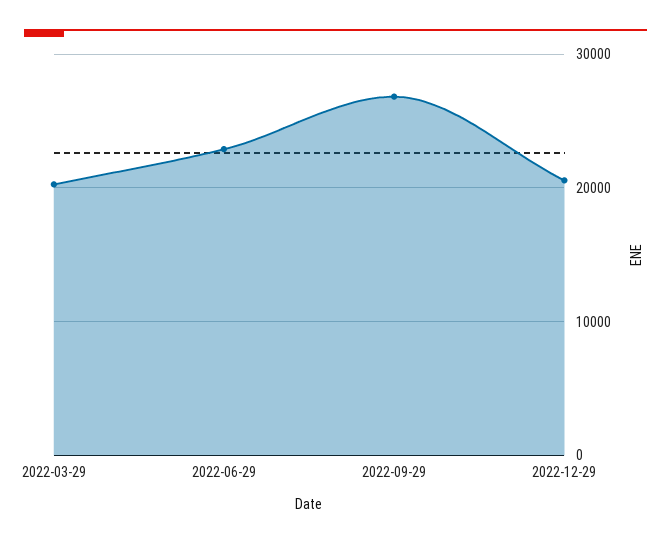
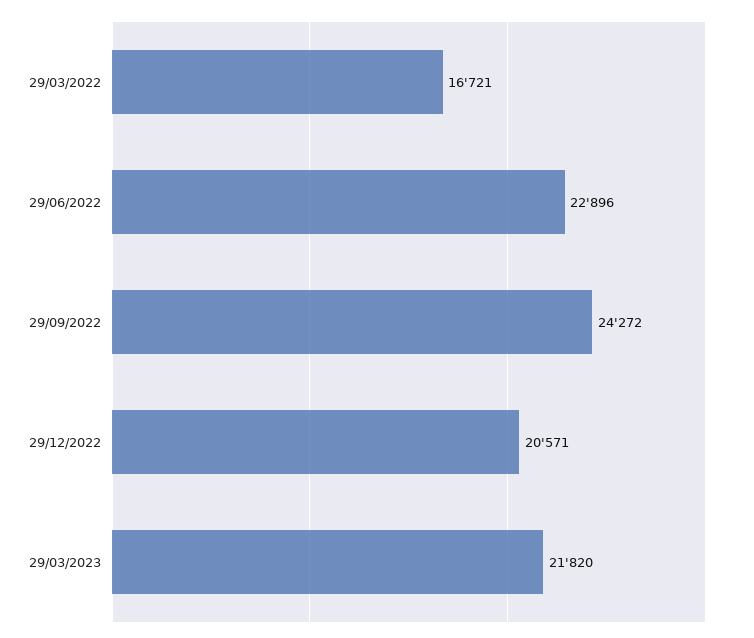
2022-03-29: 20000 -> 16721
2022-09-29: 27000 -> 24272
29/03/2023: none -> 21820

